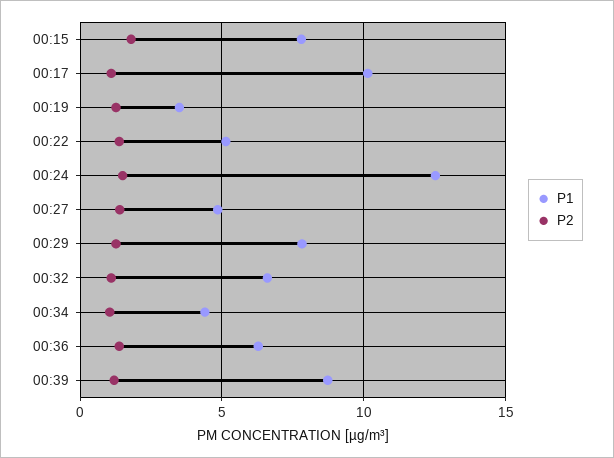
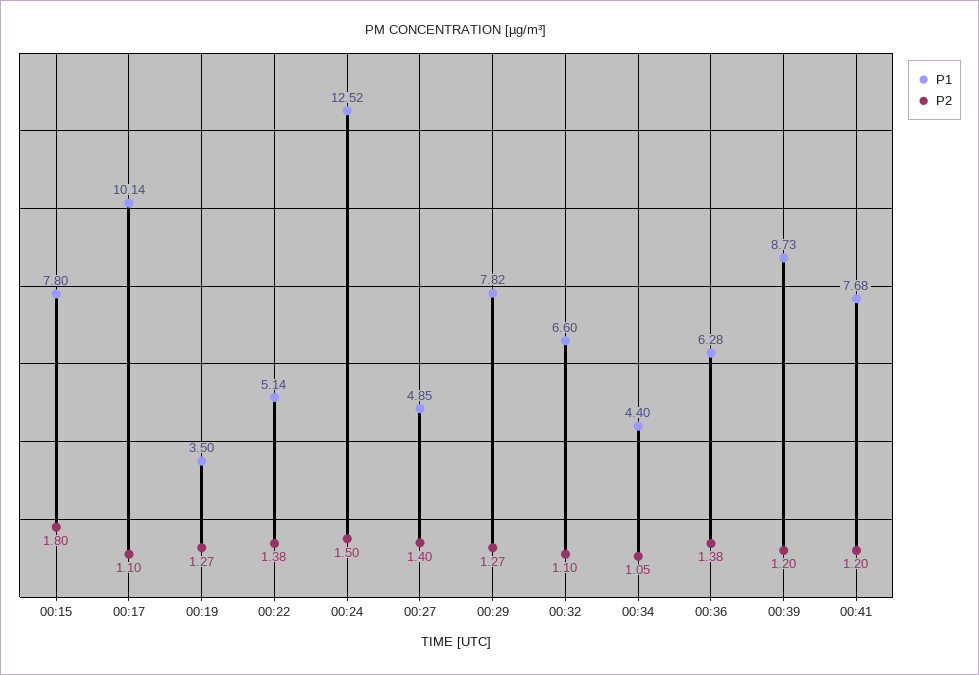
P1, 00:41: none -> 7.68
P2, 00:41: none -> 1.2

